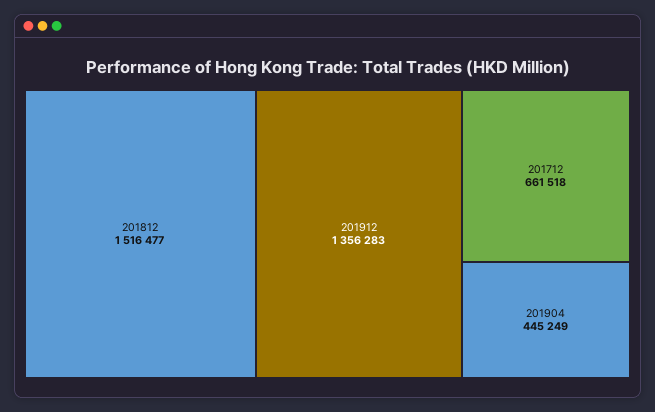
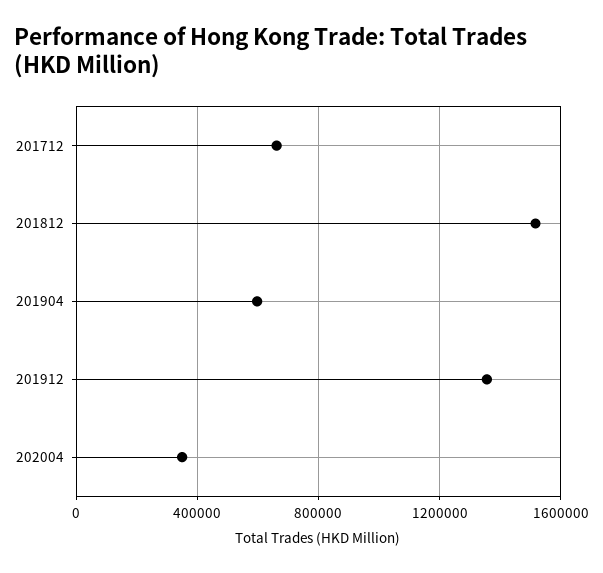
201904: 445249 -> 600000
202004: none -> 350000

